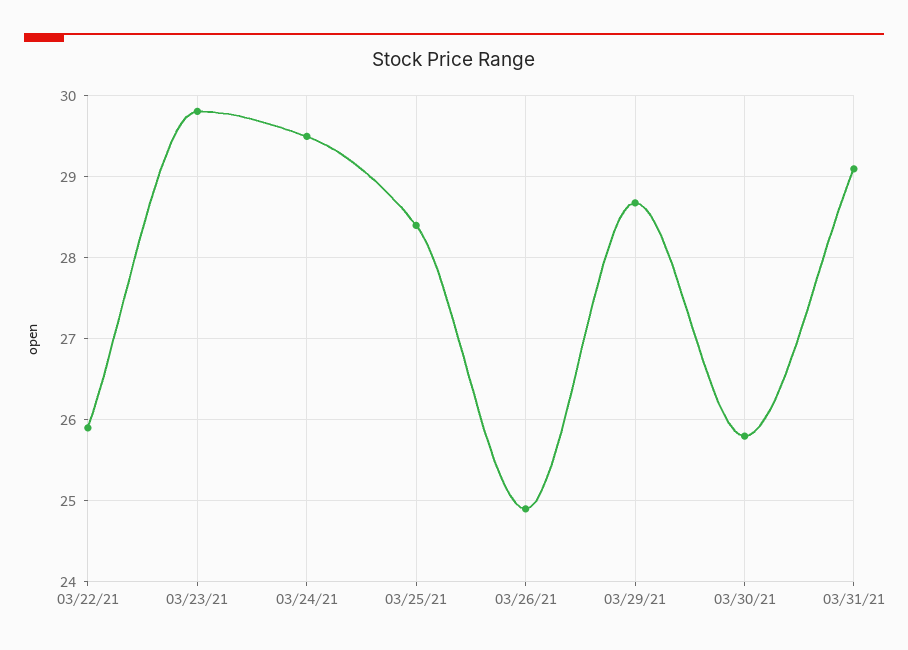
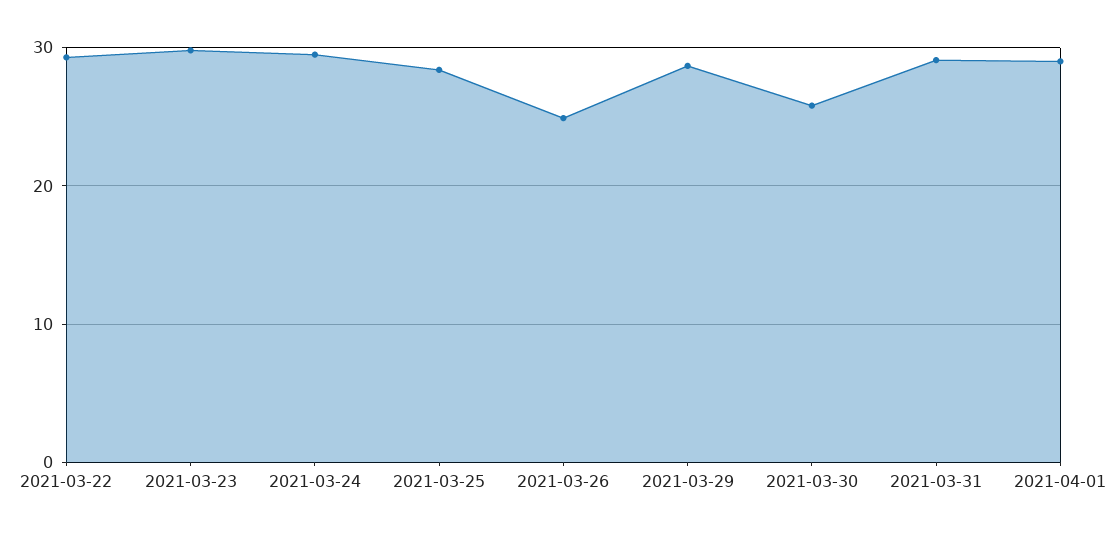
03/22/21: 25.9 -> 29
2021-04-01: none -> 29

